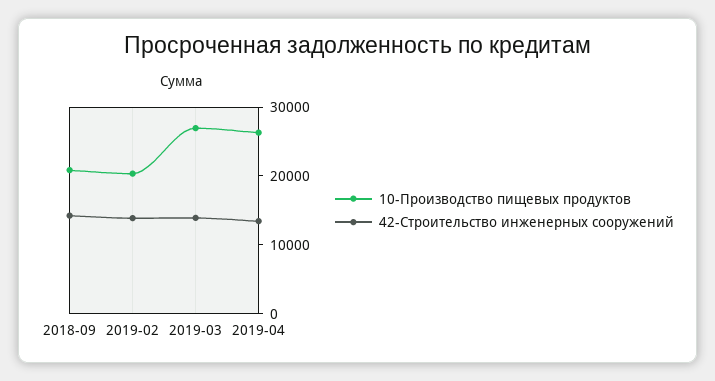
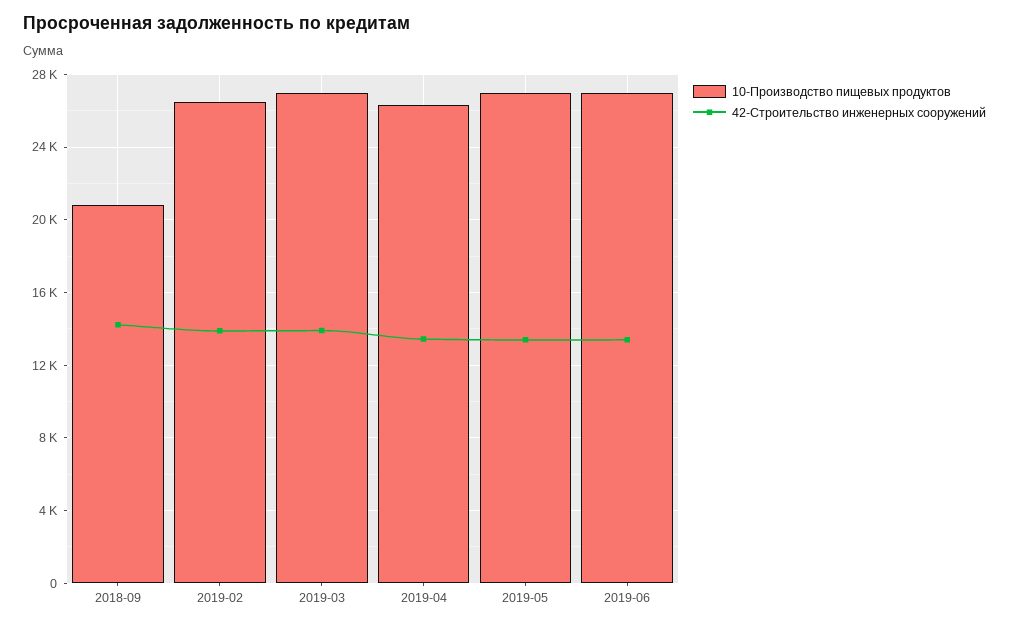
10-Производство пищевых продуктов, 2019-02: 20000 -> 26500
10-Производство пищевых продуктов, 2019-05: none -> 27000
42-Строительство инженерных сооружений, 2019-05: none -> 13500
10-Производство пищевых продуктов, 2019-06: none -> 27000
42-Строительство инженерных сооружений, 2019-06: none -> 13500

